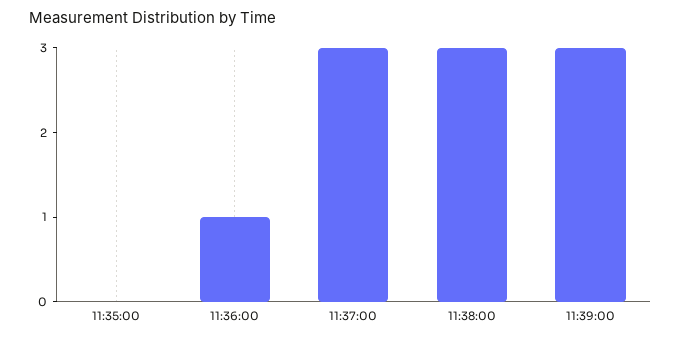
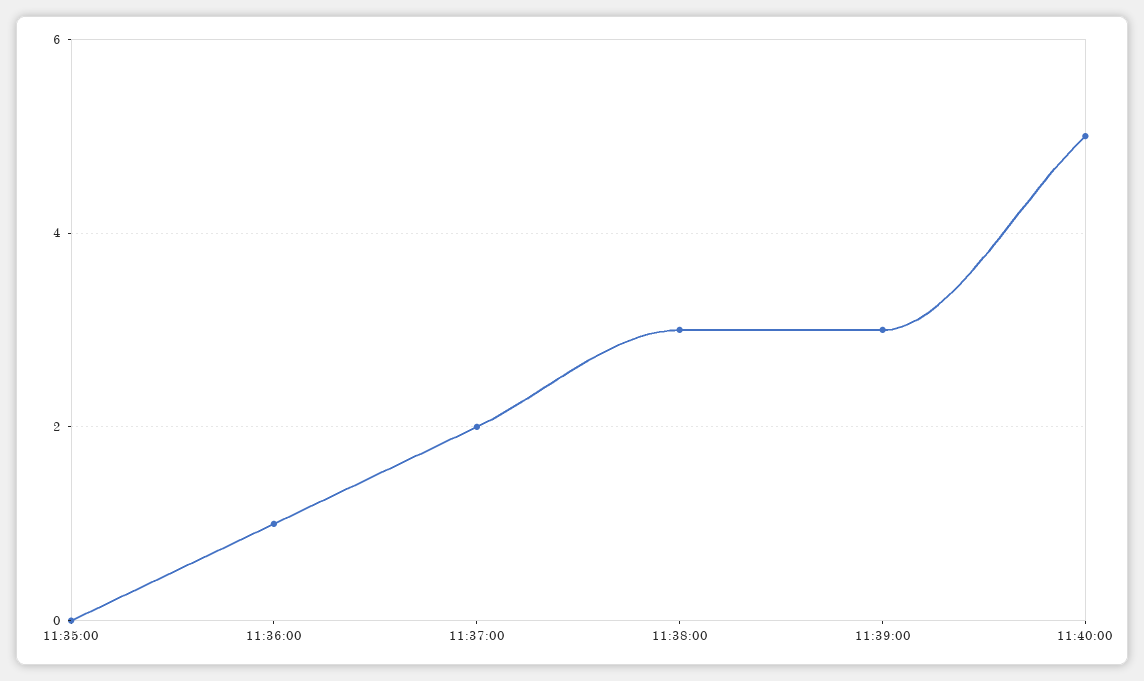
11:37:00: 3 -> 2
11:40:00: none -> 5

